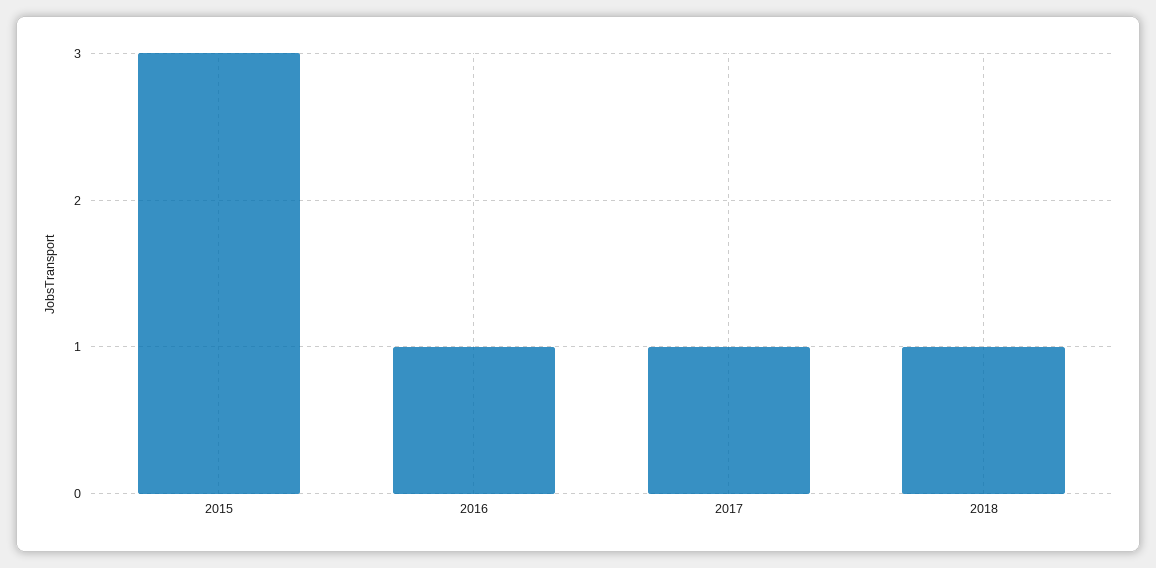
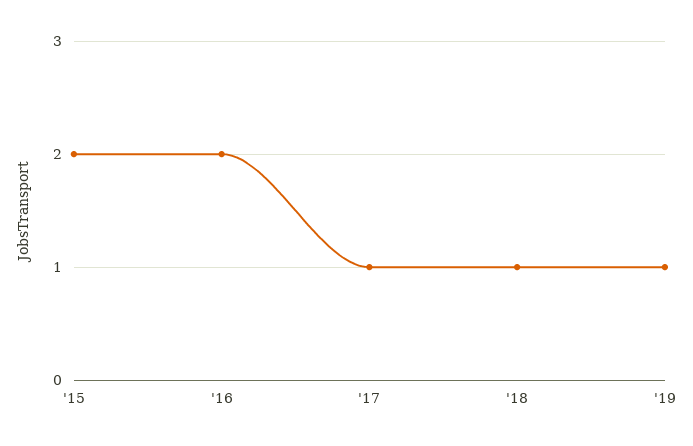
2015: 3 -> 2
2016: 1 -> 2
'19: none -> 1

